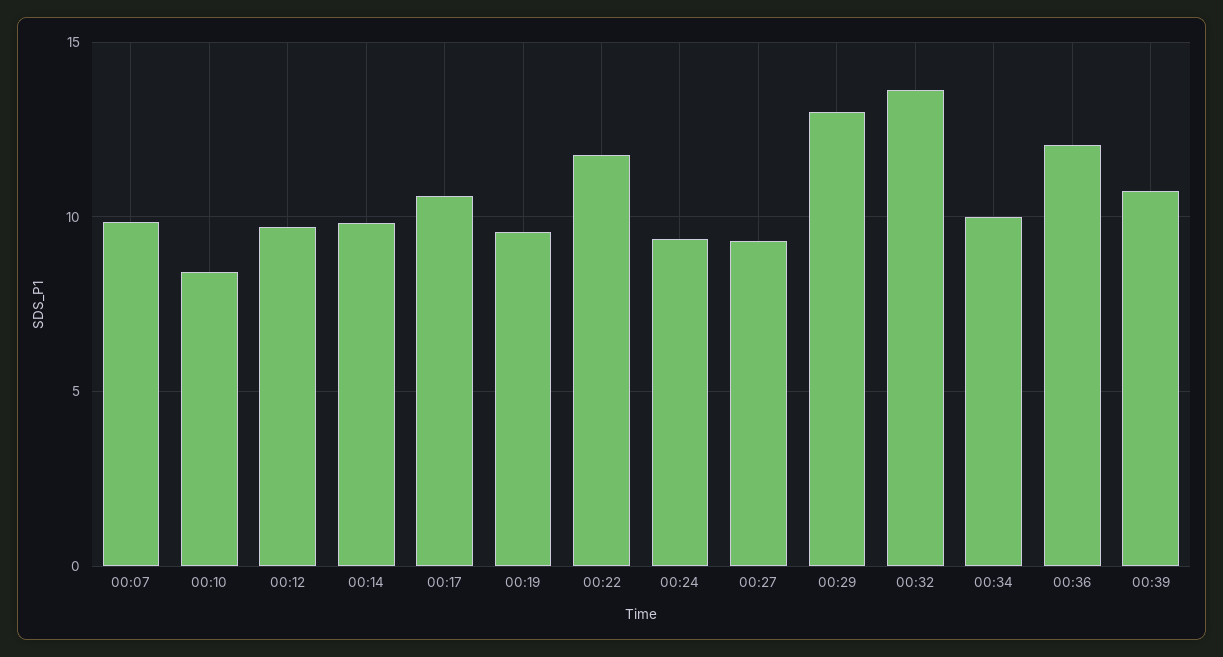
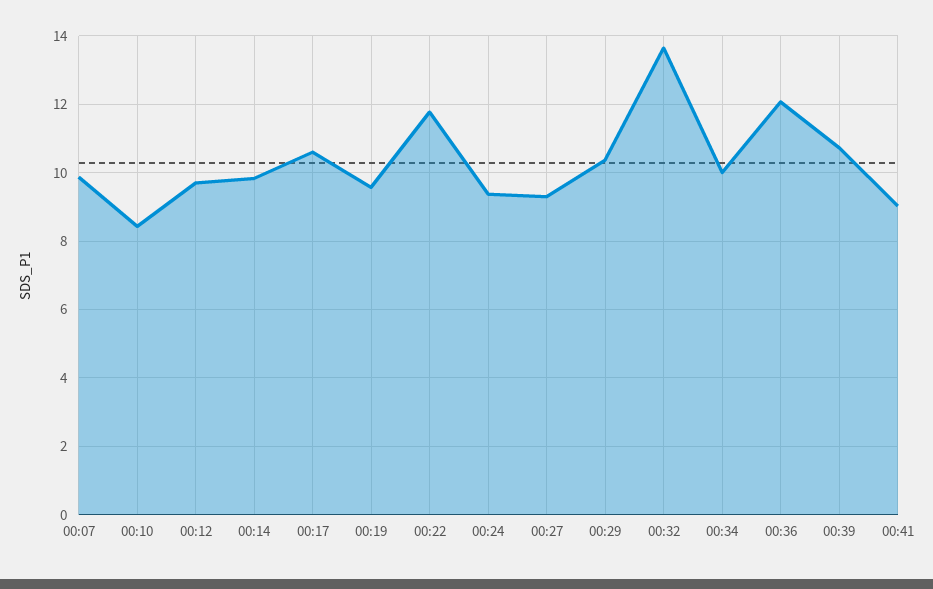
00:29: 13 -> 10.4
00:41: none -> 9

